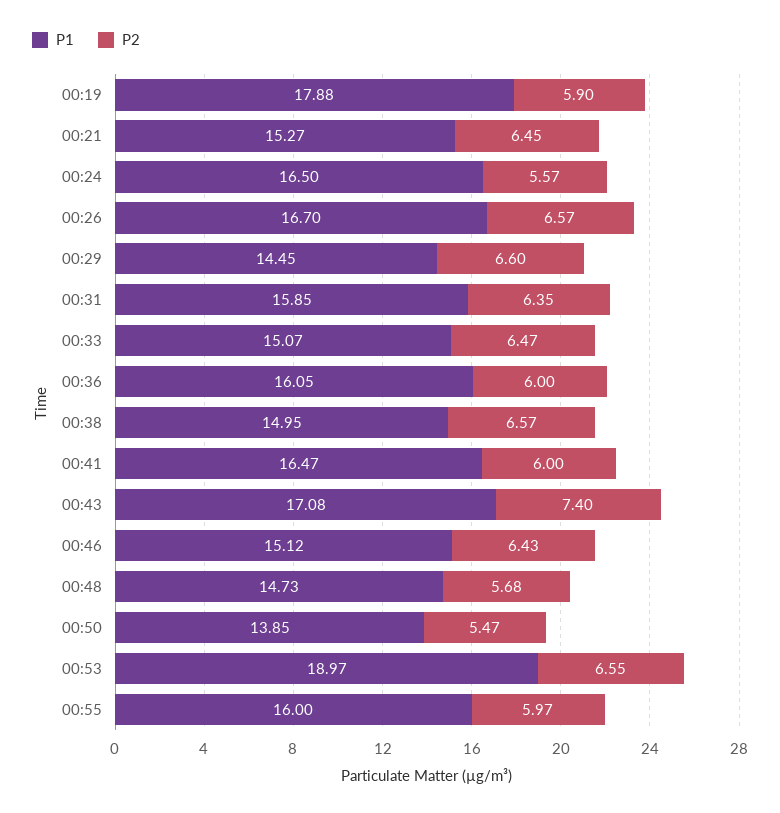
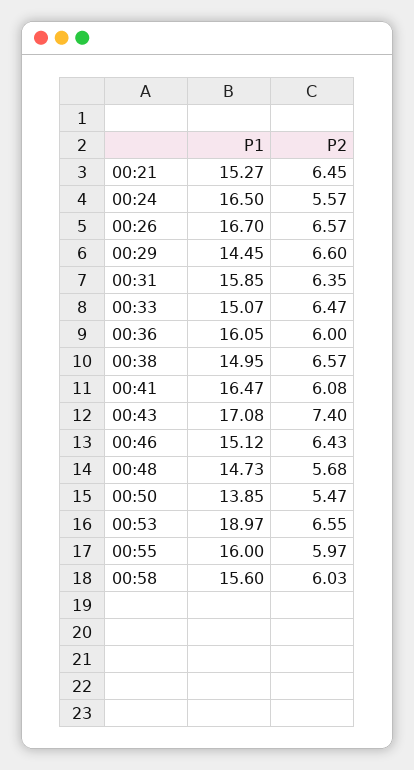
P1, 00:19: 17.88 -> none
P2, 00:19: 5.9 -> none
P2, 00:41: 6 -> 6.08
P1, 00:58: none -> 15.6
P2, 00:58: none -> 6.03

